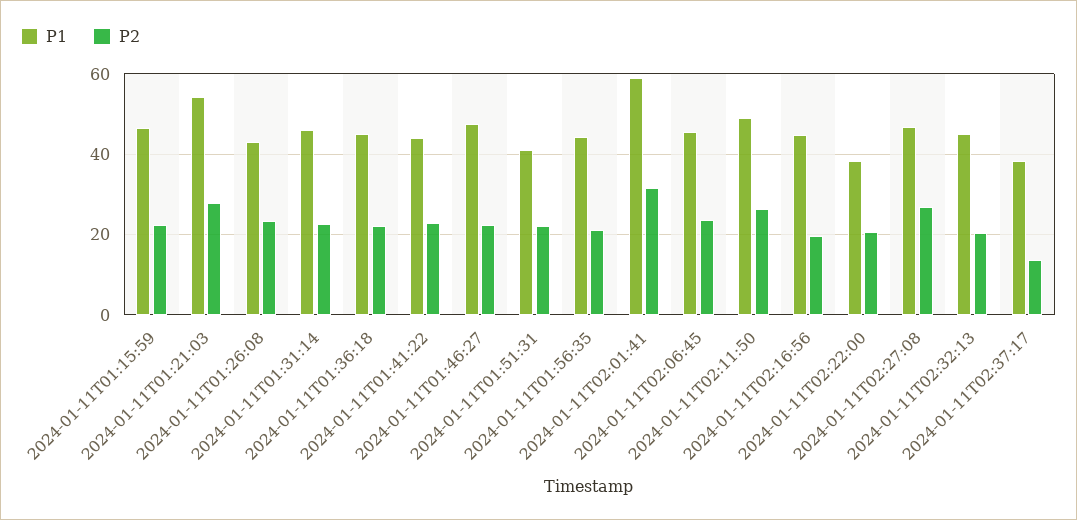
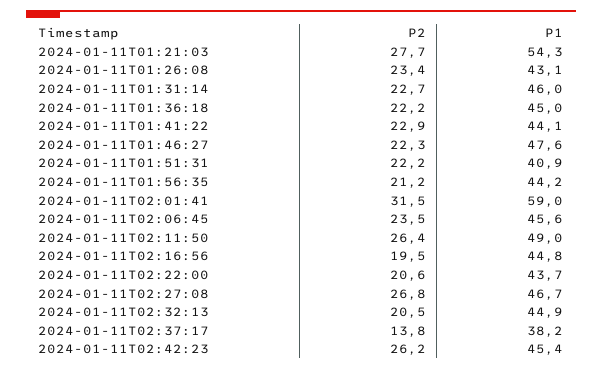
P1, 2024-01-11T01:15:59: 46 -> none
P2, 2024-01-11T01:15:59: 22 -> none
P1, 2024-01-11T02:22:00: 38 -> 43.7
P2, 2024-01-11T02:42:23: none -> 26.2
P1, 2024-01-11T02:42:23: none -> 45.4

